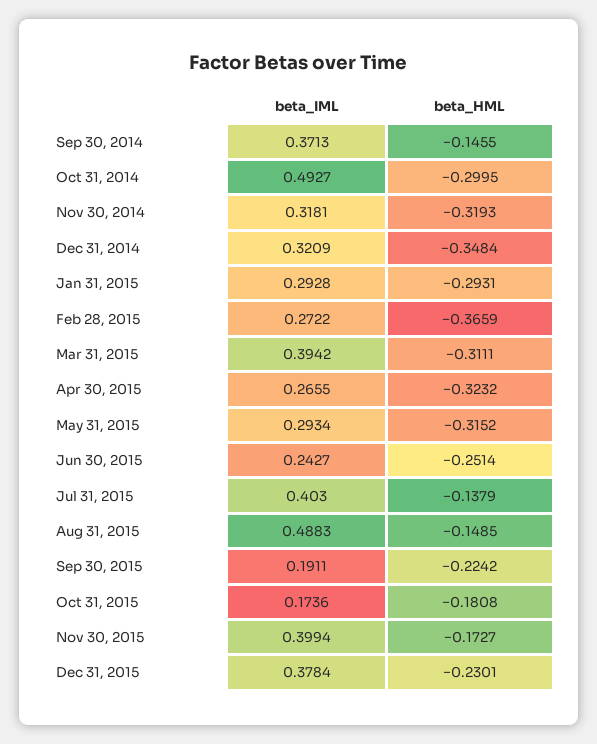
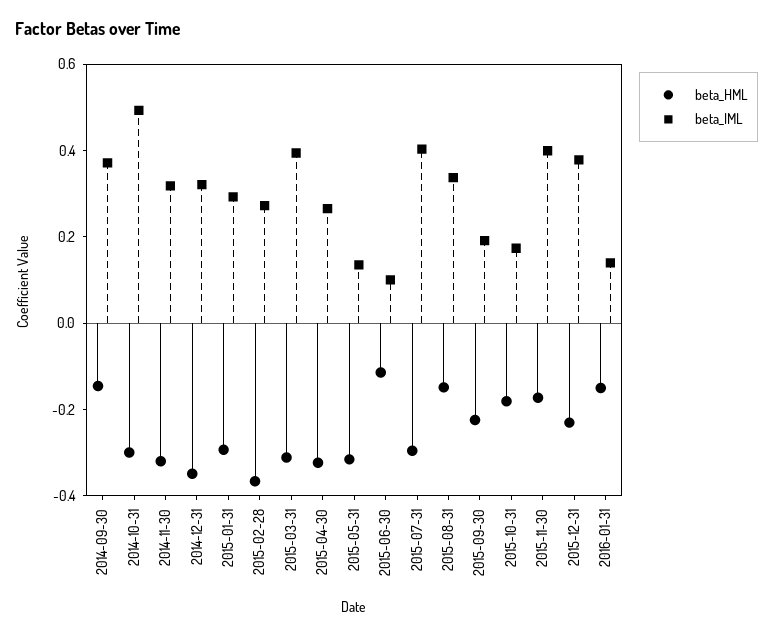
beta_IML, May 31, 2015: 0.2934 -> 0.15
beta_IML, Jun 30, 2015: 0.2427 -> 0.1
beta_HML, Jun 30, 2015: -0.2514 -> -0.1
beta_HML, Jul 31, 2015: -0.1379 -> -0.3
beta_IML, Aug 31, 2015: 0.4883 -> 0.35
beta_HML, 2016-01-31: none -> -0.15
beta_IML, 2016-01-31: none -> 0.15

